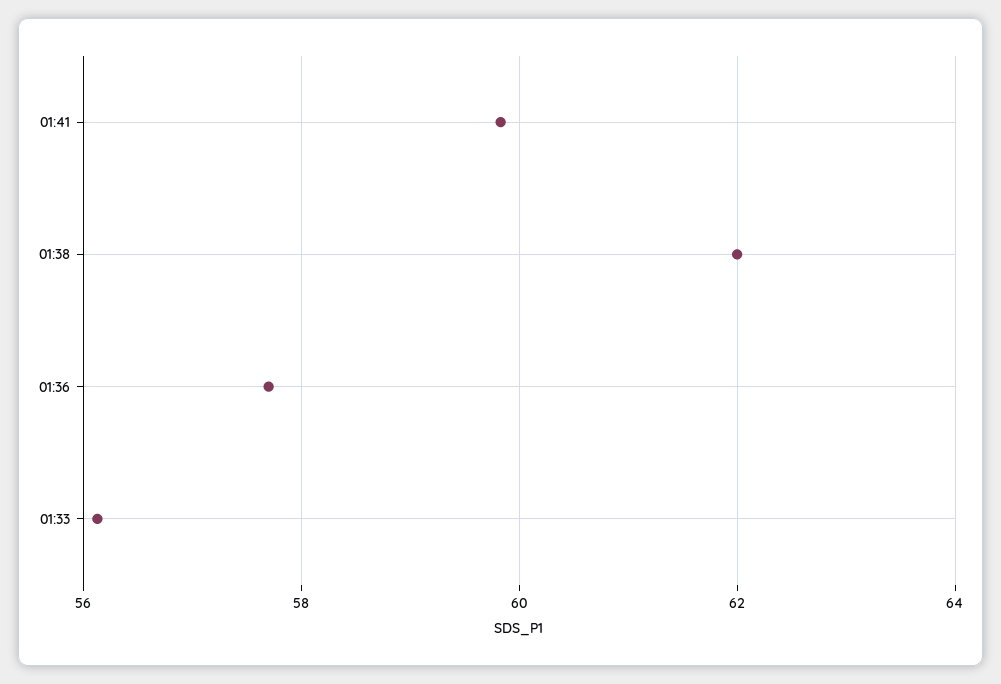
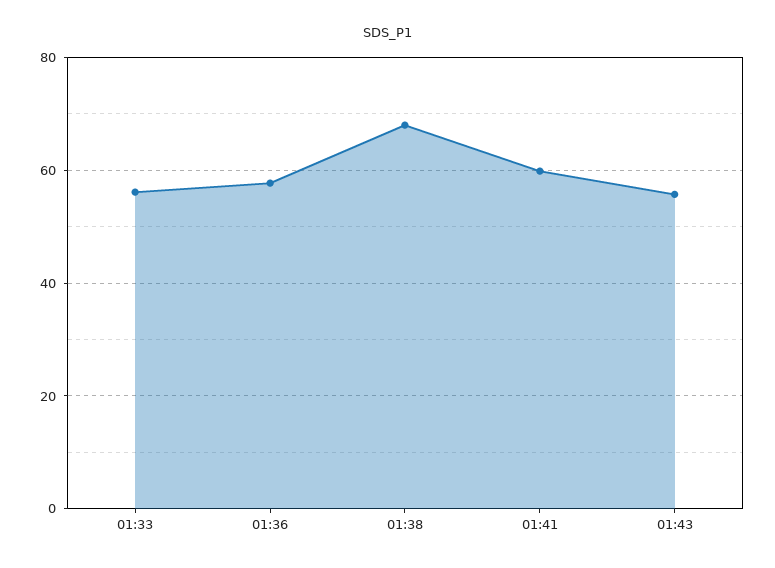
01:38: 62 -> 68
01:43: none -> 56

